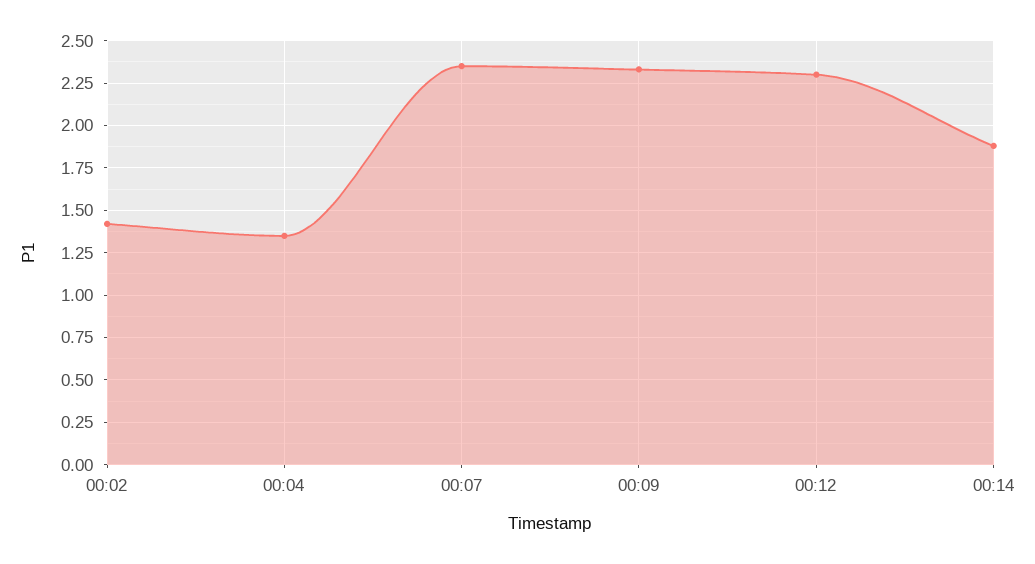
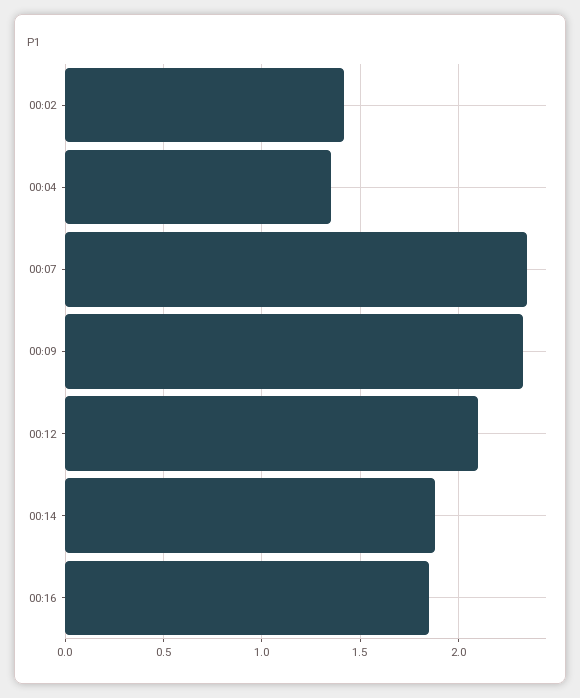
00:12: 2.3 -> 2.1
00:16: none -> 1.85

